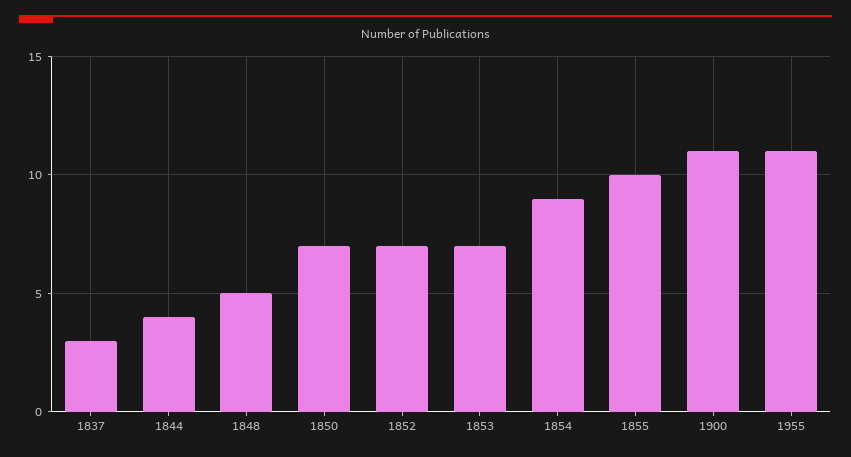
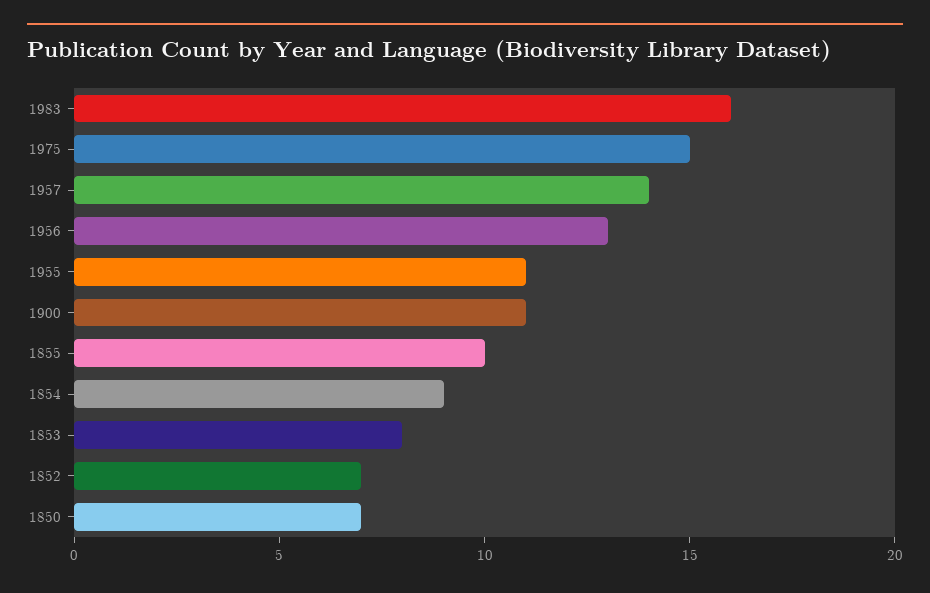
1837: 3 -> none
1844: 4 -> none
1848: 5 -> none
1853: 7 -> 8
1983: none -> 16
1975: none -> 15
1957: none -> 14
1956: none -> 13

